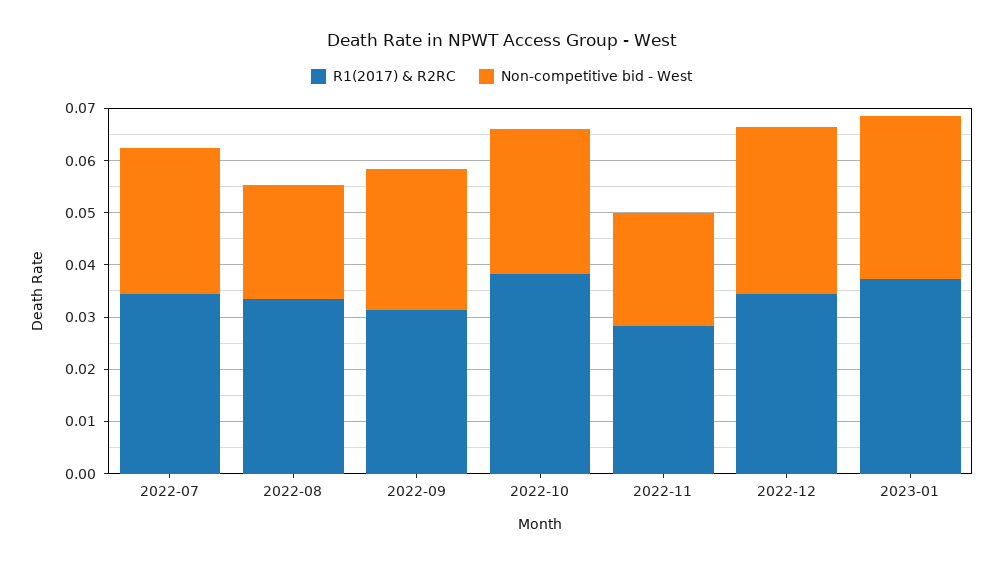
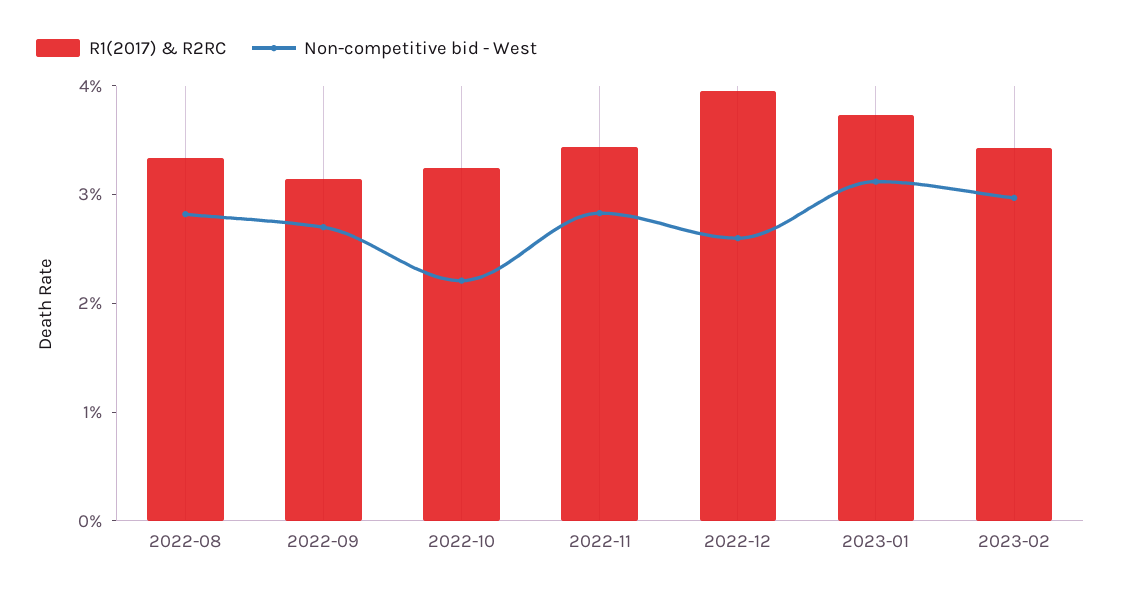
R1(2017) & R2RC, 2022-07: 0.034 -> none
Non-competitive bid - West, 2022-07: 0.028 -> none
Non-competitive bid - West, 2022-08: 0.022 -> 0.028
R1(2017) & R2RC, 2022-10: 0.038 -> 0.032
Non-competitive bid - West, 2022-10: 0.028 -> 0.022
R1(2017) & R2RC, 2022-11: 0.028 -> 0.034
Non-competitive bid - West, 2022-11: 0.022 -> 0.028
R1(2017) & R2RC, 2022-12: 0.034 -> 0.04
Non-competitive bid - West, 2022-12: 0.032 -> 0.026
R1(2017) & R2RC, 2023-02: none -> 0.034
Non-competitive bid - West, 2023-02: none -> 0.03

